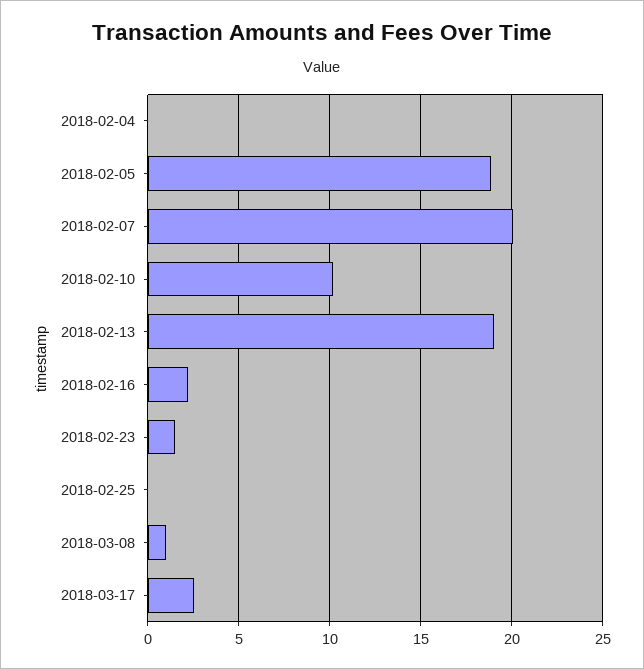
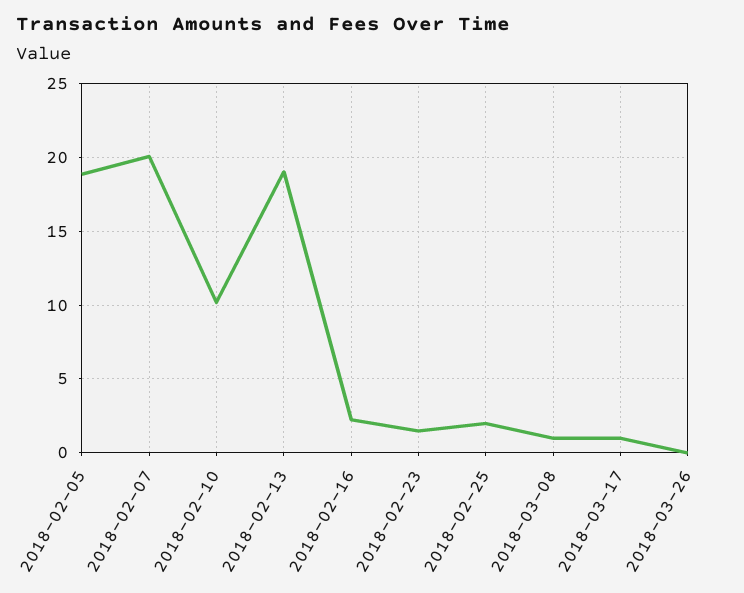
2018-02-04: 0 -> none
2018-02-25: 0 -> 2
2018-03-17: 2.5 -> 1
2018-03-26: none -> 0

